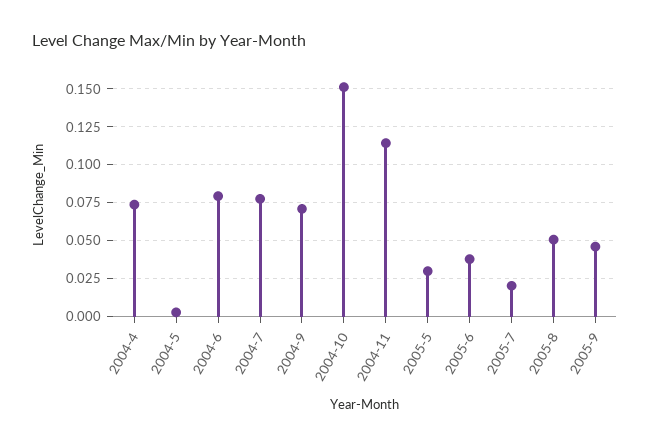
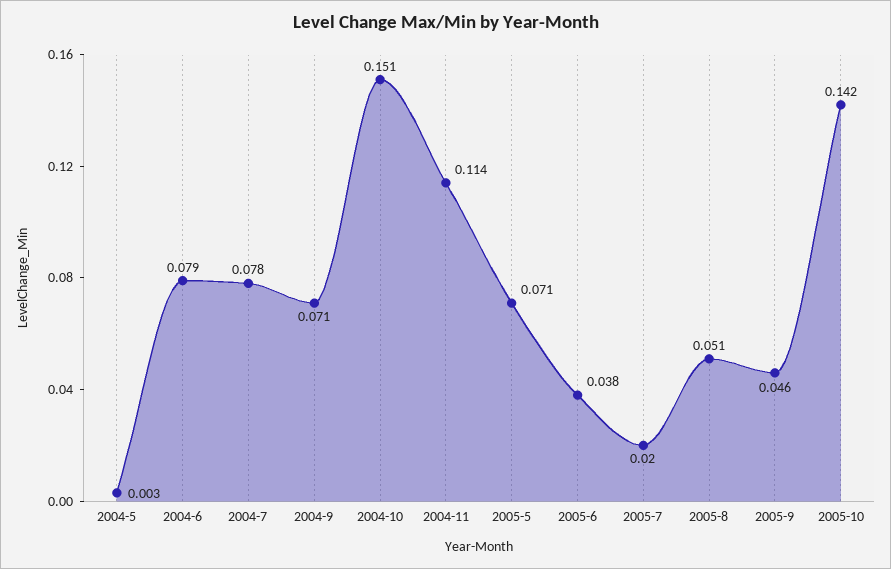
2004-4: 0.075 -> none
2005-5: 0.03 -> 0.071
2005-10: none -> 0.142

